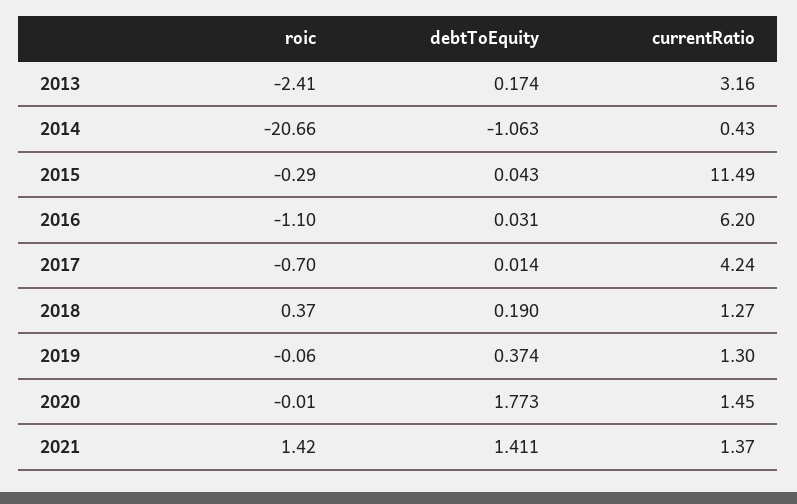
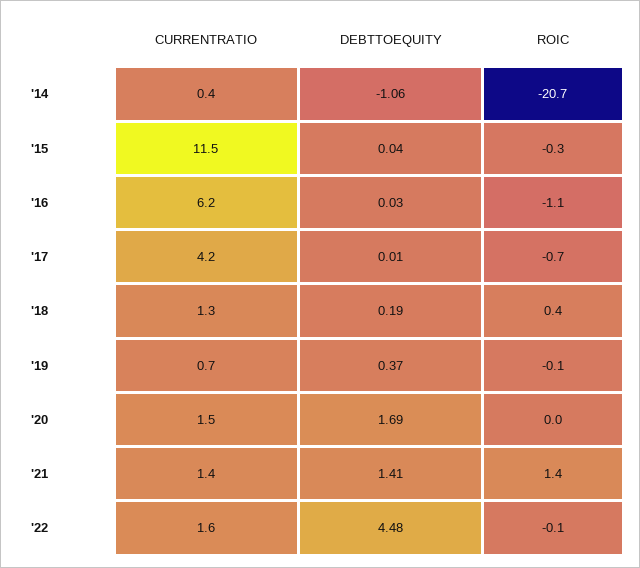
roic, 2013: -2.41 -> none
debtToEquity, 2013: 0.174 -> none
currentRatio, 2013: 3.16 -> none
currentRatio, 2019: 1.3 -> 0.7
debtToEquity, 2020: 1.773 -> 1.69
currentRatio, '22: none -> 1.6
debtToEquity, '22: none -> 4.48
roic, '22: none -> -0.1

